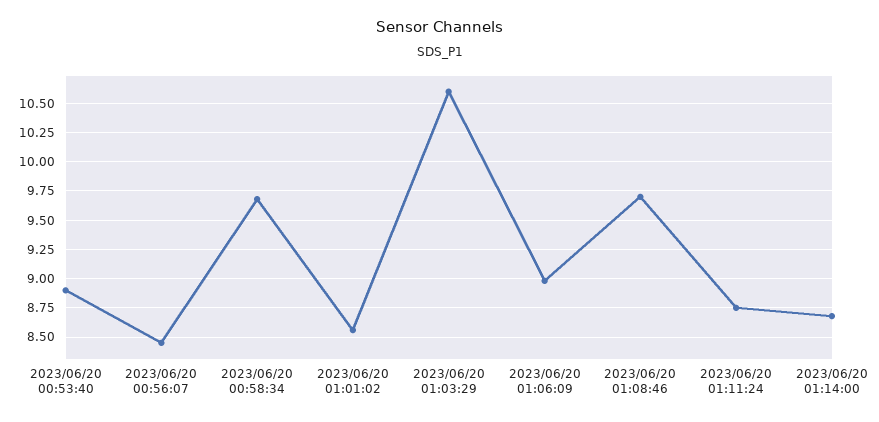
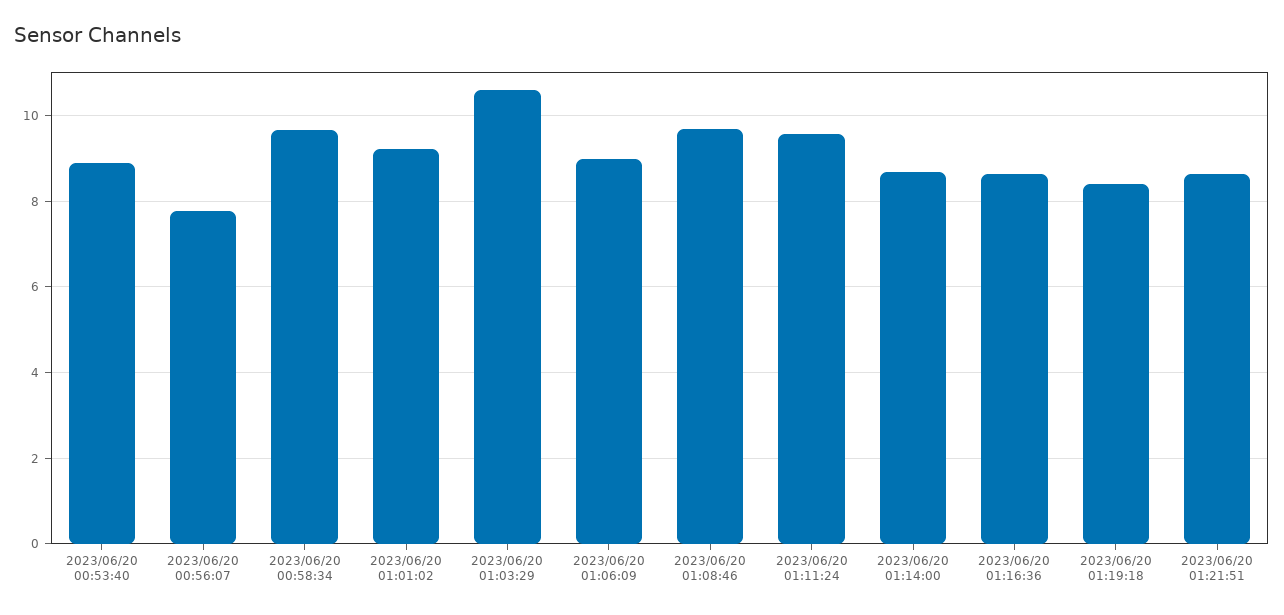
2023/06/20 00:56:07: 8.5 -> 7.8
2023/06/20 01:01:02: 8.5 -> 9.2
2023/06/20 01:11:24: 8.75 -> 9.6
2023/06/20 01:16:36: none -> 8.6
2023/06/20 01:19:18: none -> 8.4
2023/06/20 01:21:51: none -> 8.6

